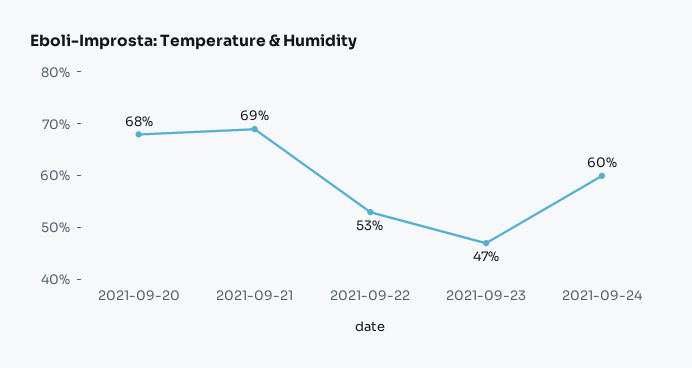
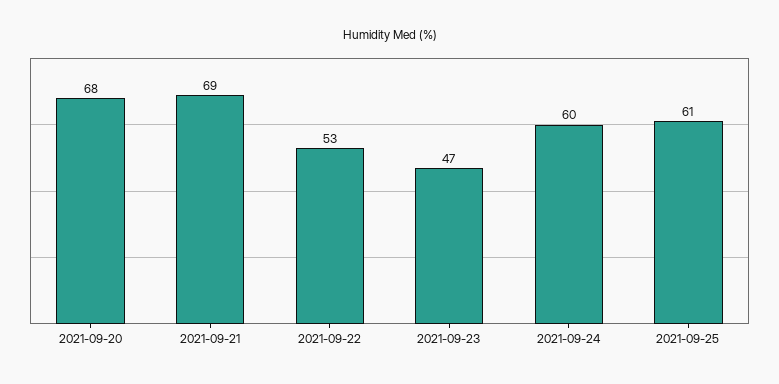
2021-09-25: none -> 61

